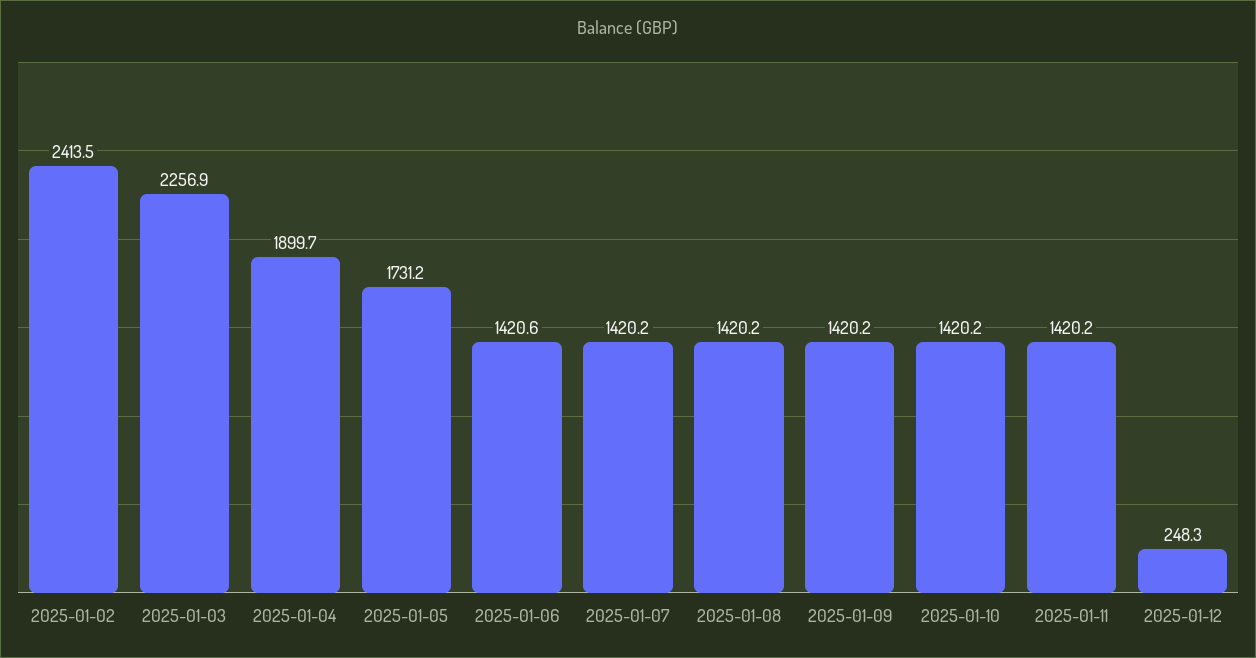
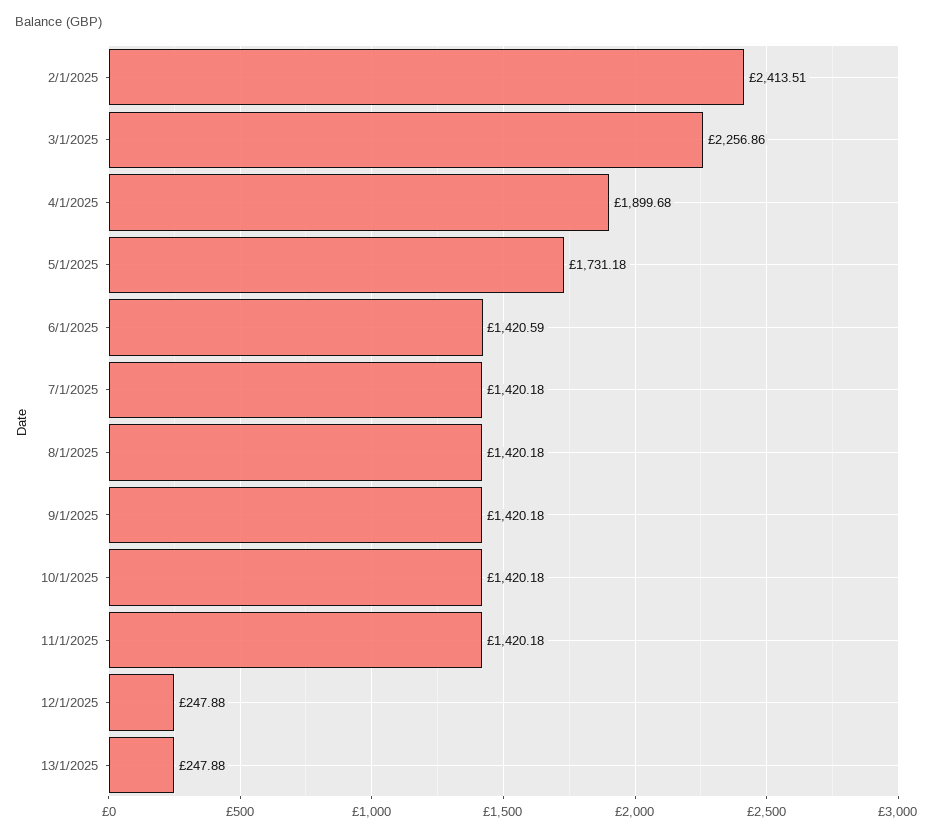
2025-01-12: 248.3 -> 247.88
13/1/2025: none -> 247.88

